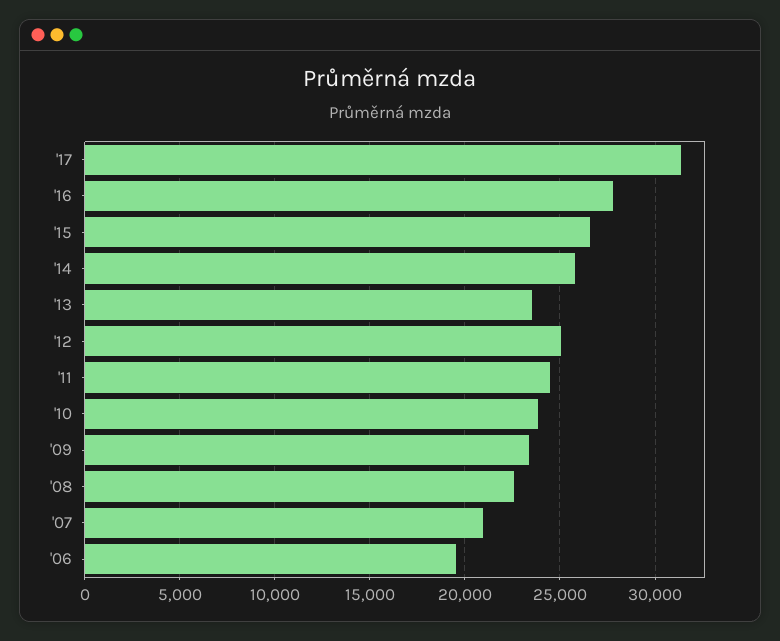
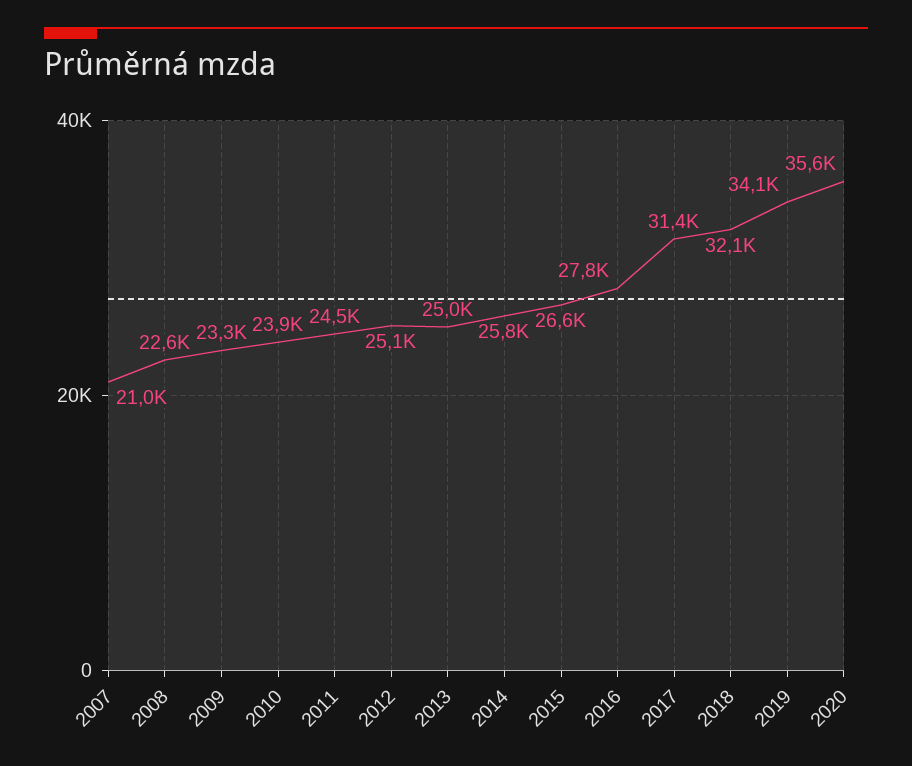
'13: 23500 -> 25000
'06: 19500 -> none
2018: none -> 32100
2019: none -> 34100
2020: none -> 35600

